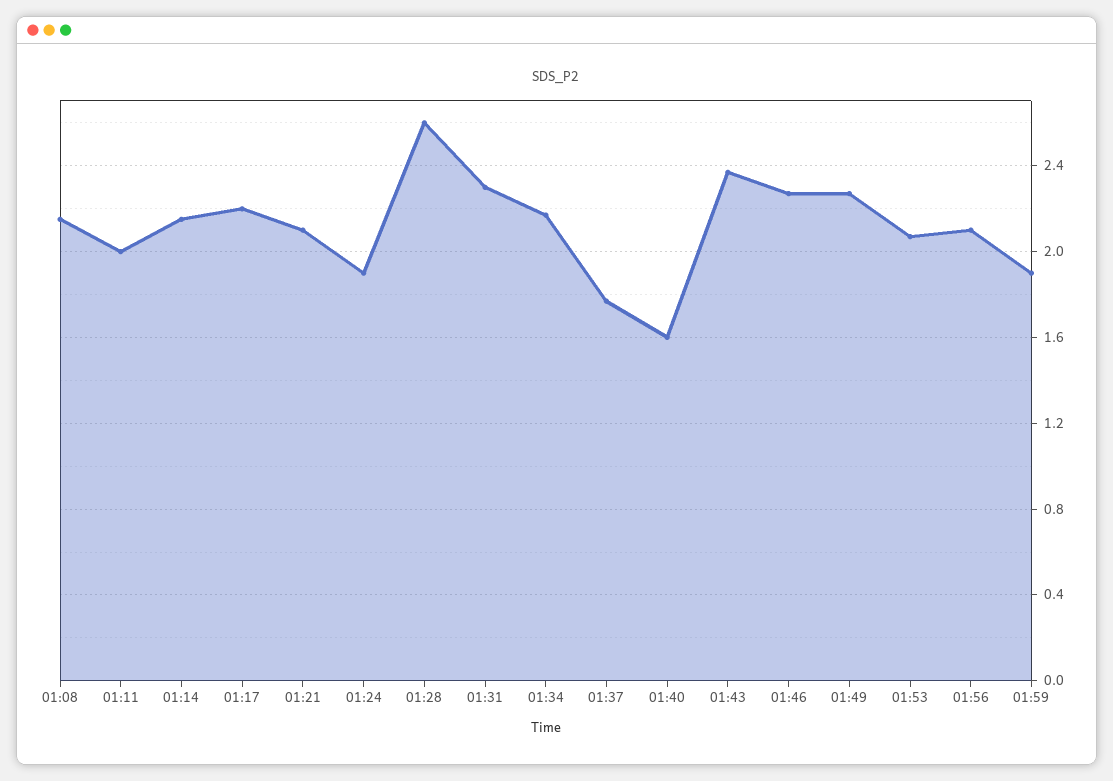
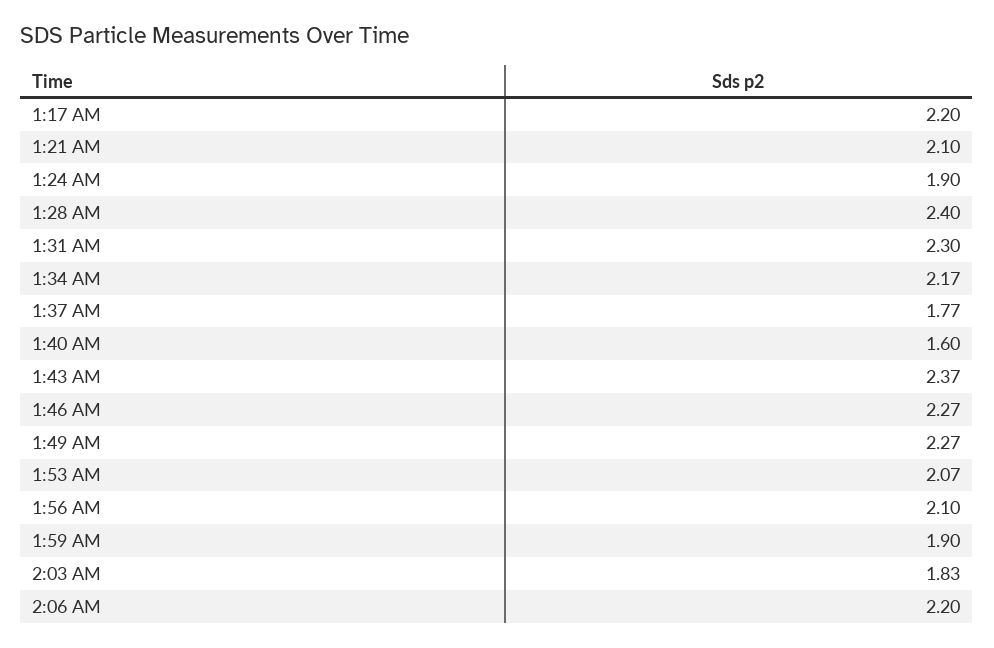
01:08: 2.15 -> none
01:11: 2 -> none
01:14: 2.15 -> none
01:28: 2.6 -> 2.4
2:03 AM: none -> 1.83
2:06 AM: none -> 2.2

